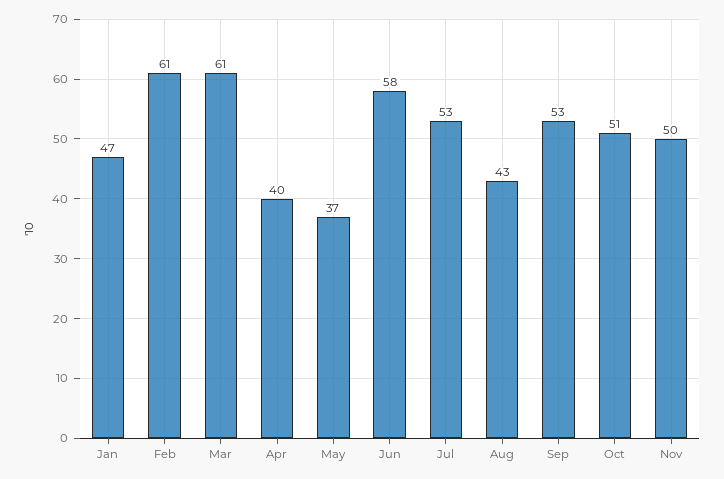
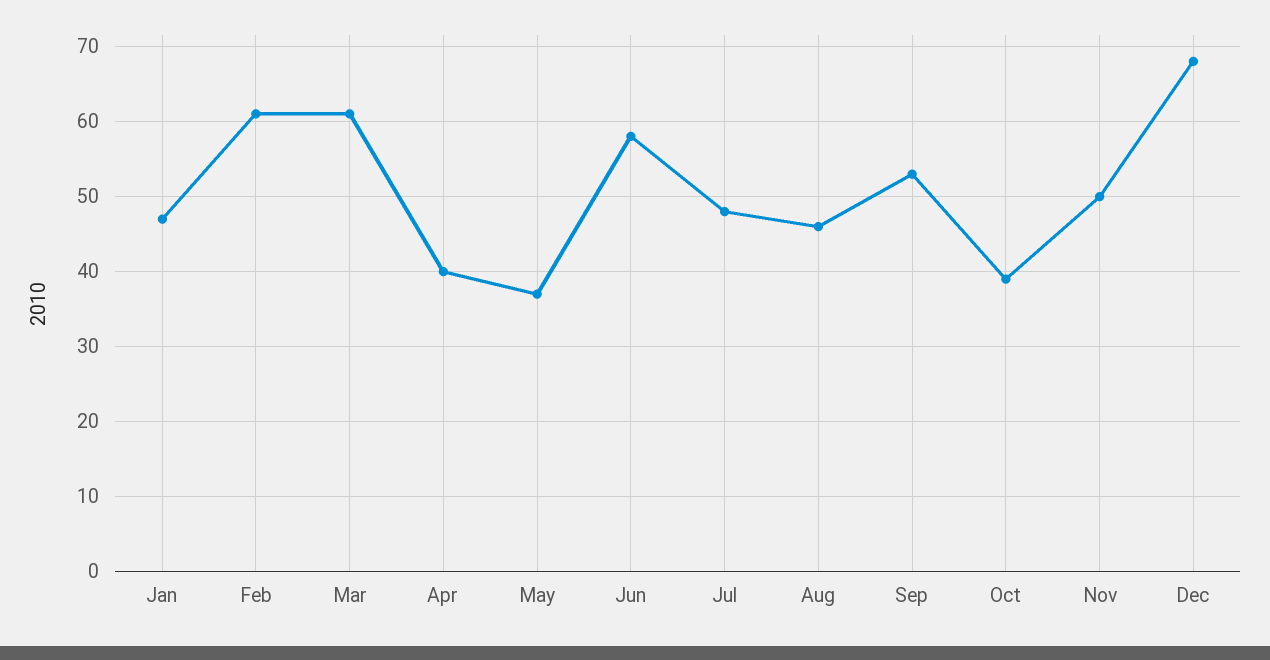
Jul: 53 -> 48
Aug: 43 -> 46
Oct: 51 -> 39
Dec: none -> 68

